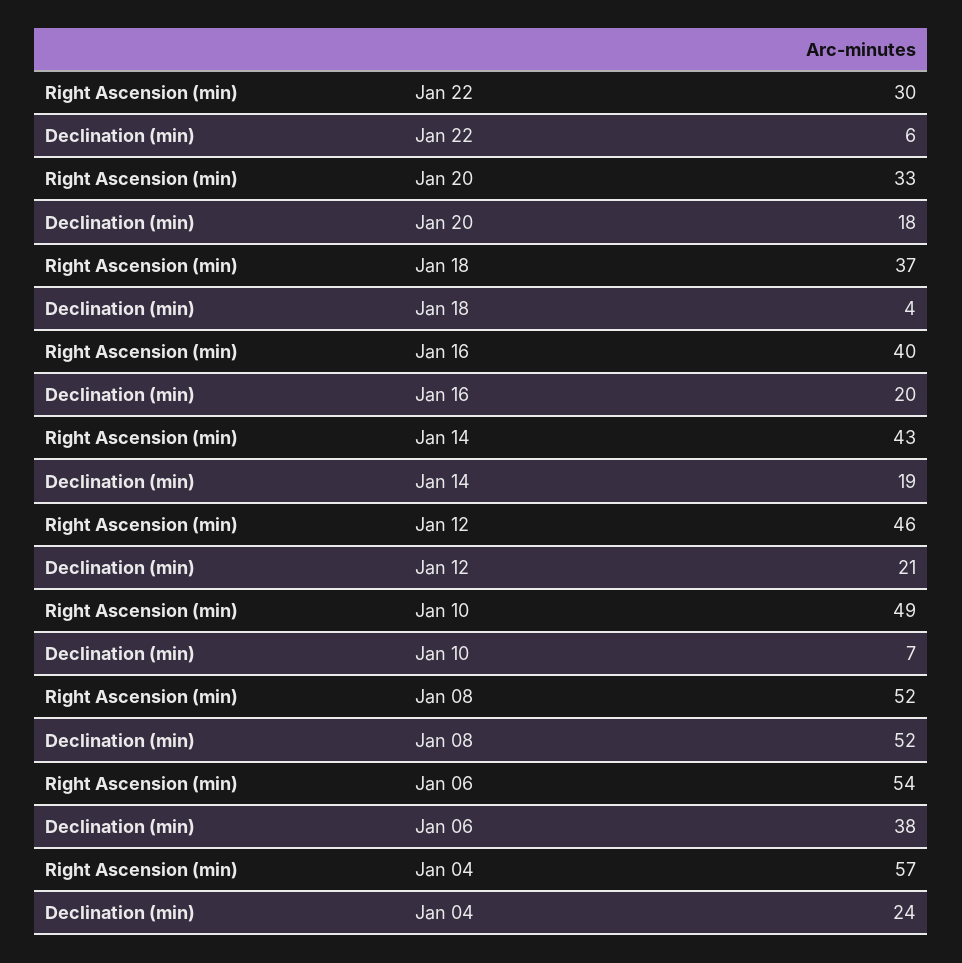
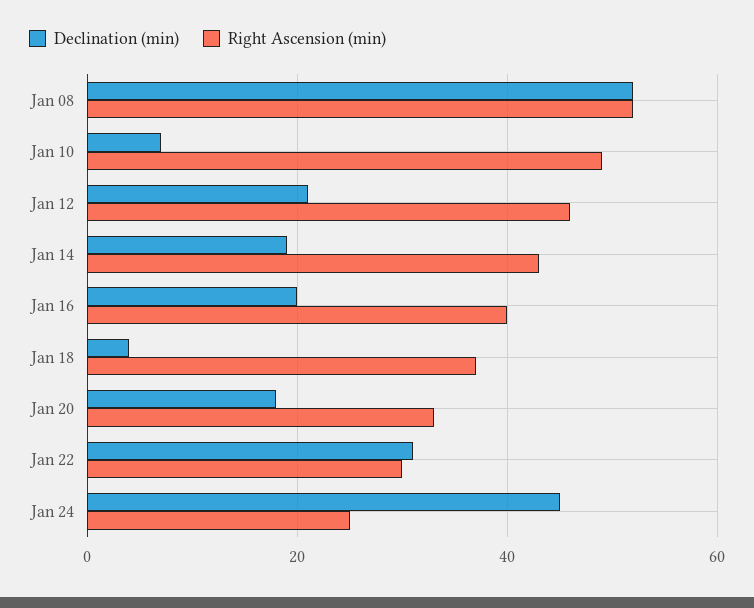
Declination (min), Jan 22: 6 -> 30
Right Ascension (min), Jan 06: 54 -> none
Declination (min), Jan 06: 38 -> none
Right Ascension (min), Jan 04: 57 -> none
Declination (min), Jan 04: 24 -> none
Declination (min), Jan 24: none -> 45
Right Ascension (min), Jan 24: none -> 25

